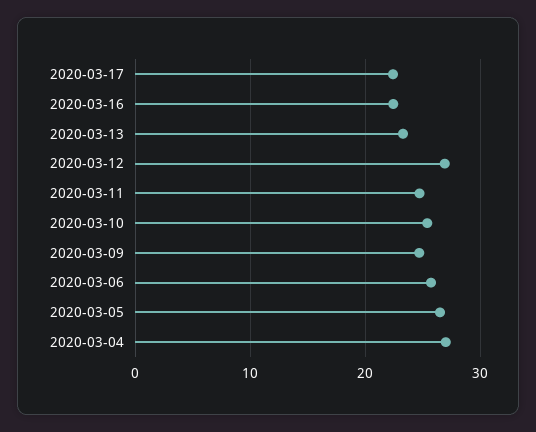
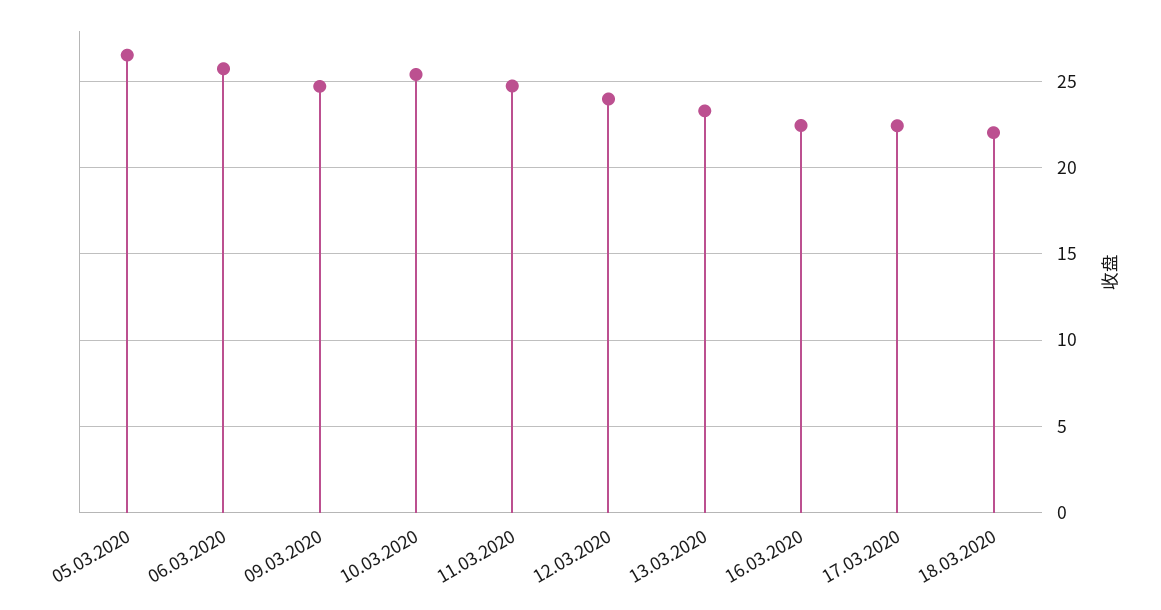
2020-03-12: 27 -> 24
2020-03-04: 27 -> none
18.03.2020: none -> 22

